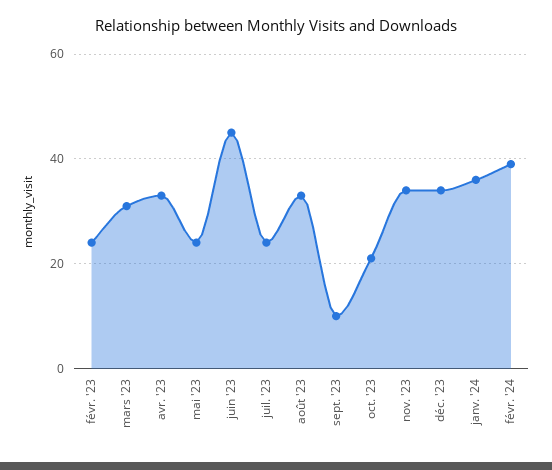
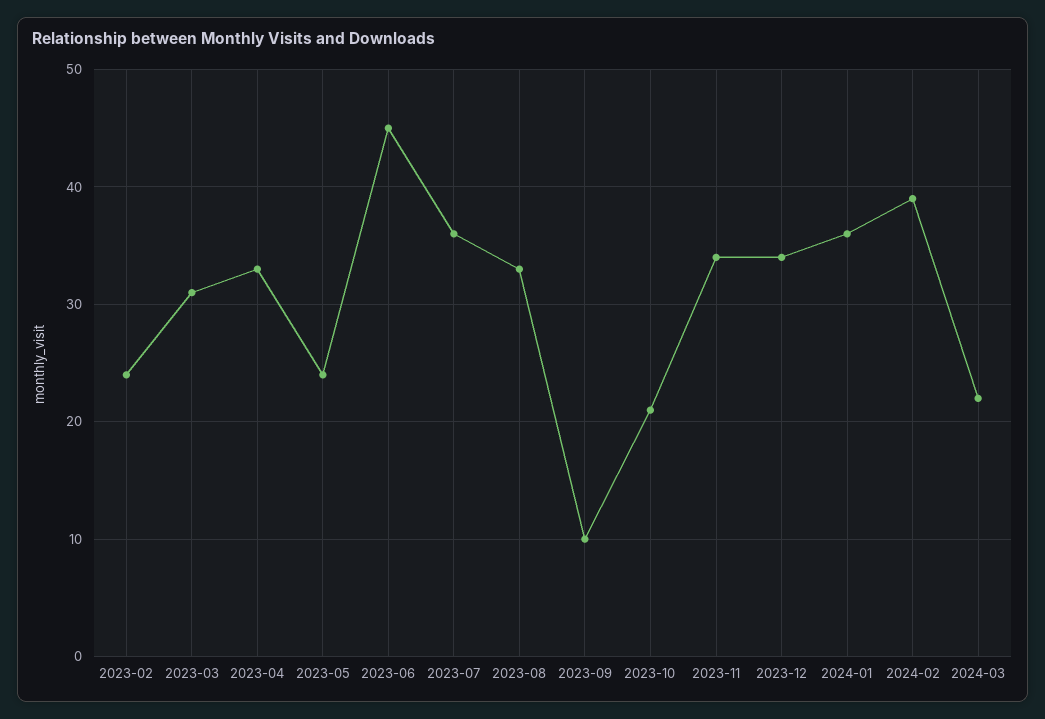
juil. '23: 25 -> 36
2024-03: none -> 22

